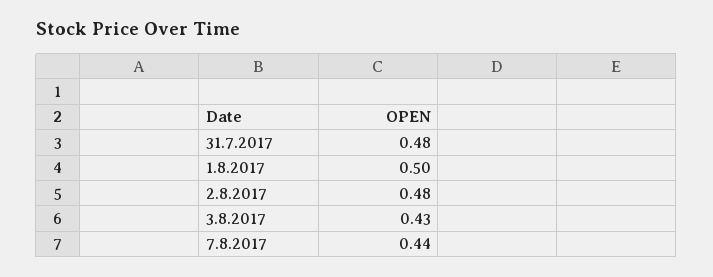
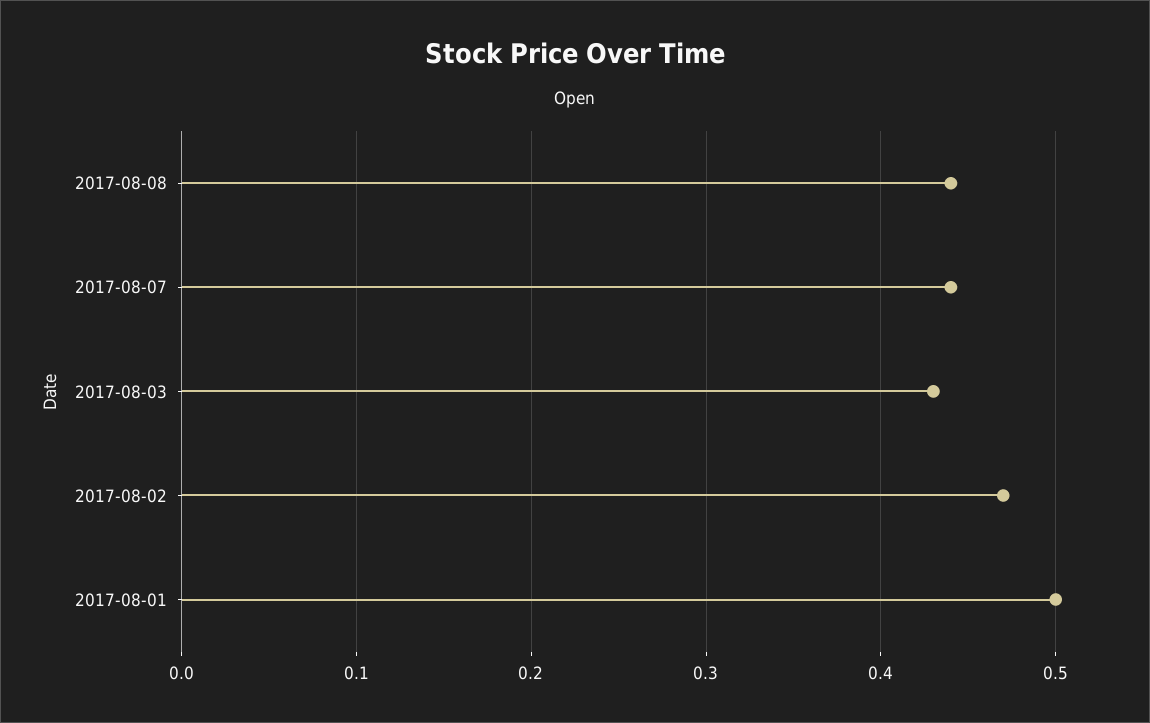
31.7.2017: 0.48 -> none
2.8.2017: 0.48 -> 0.47
2017-08-08: none -> 0.44

